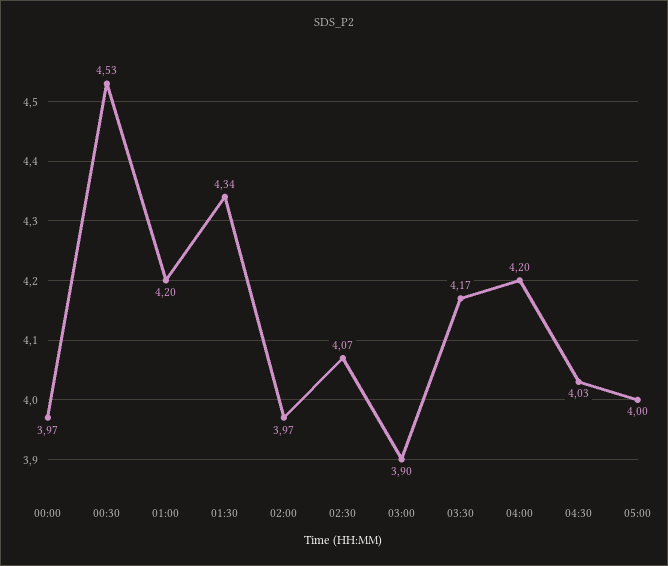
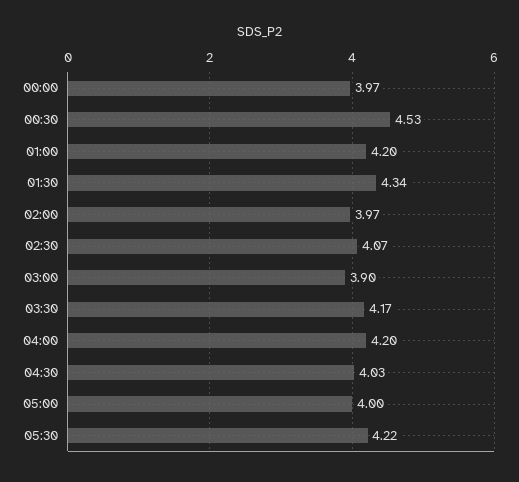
05:30: none -> 4.22

